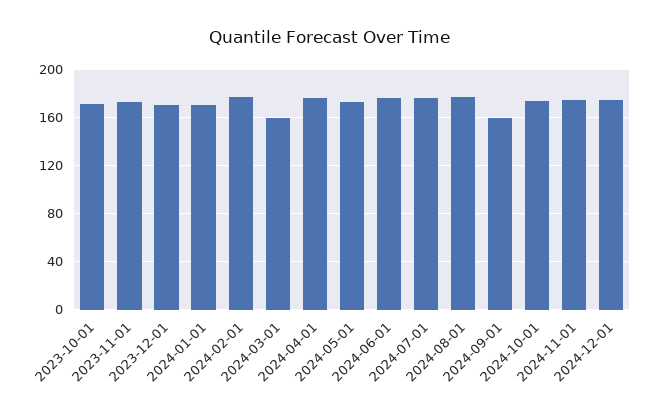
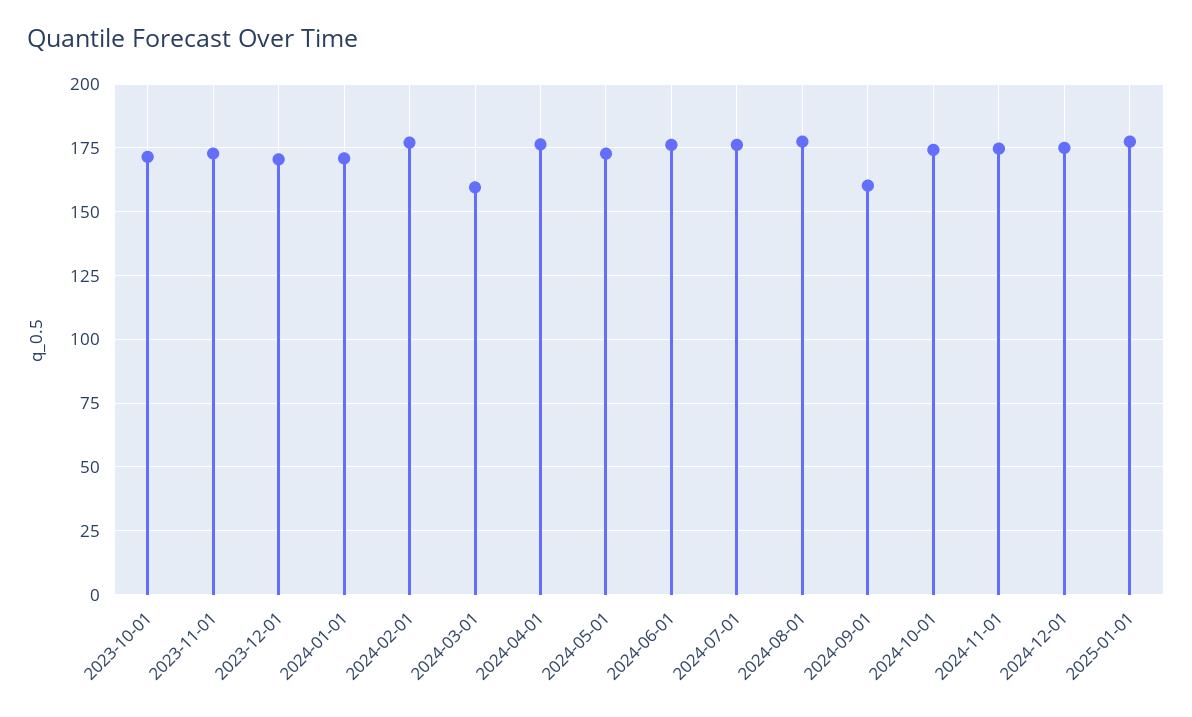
2025-01-01: none -> 177.5

